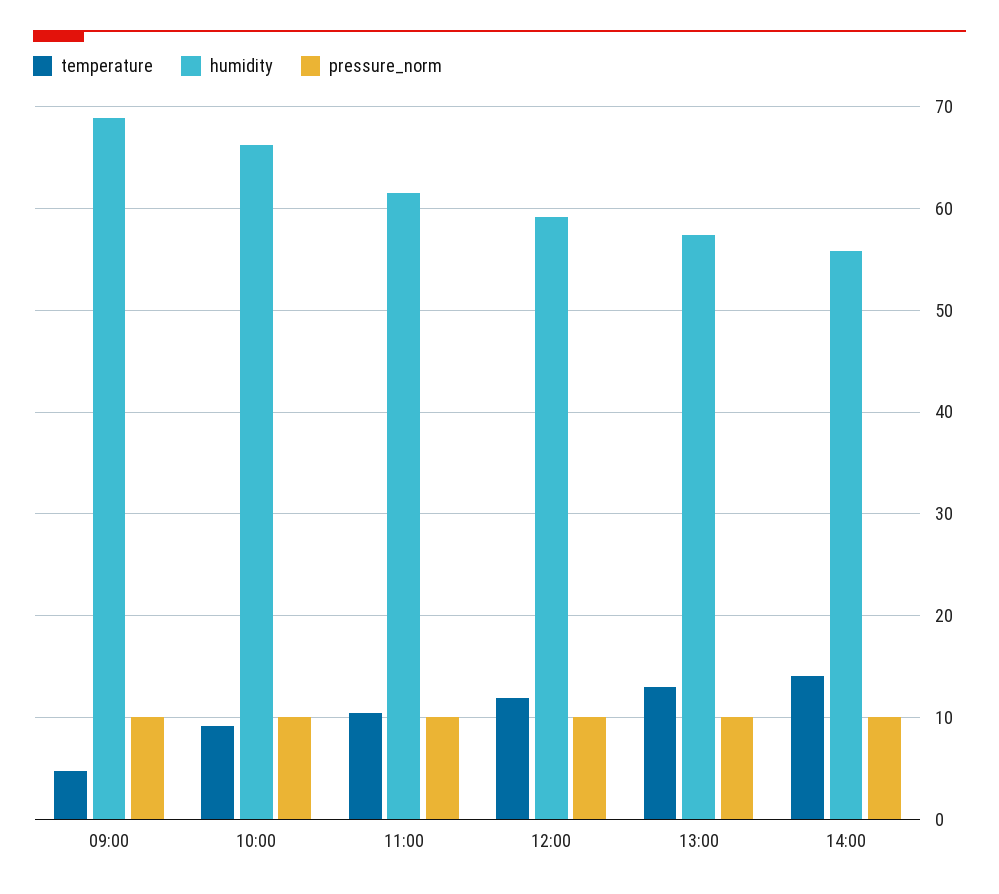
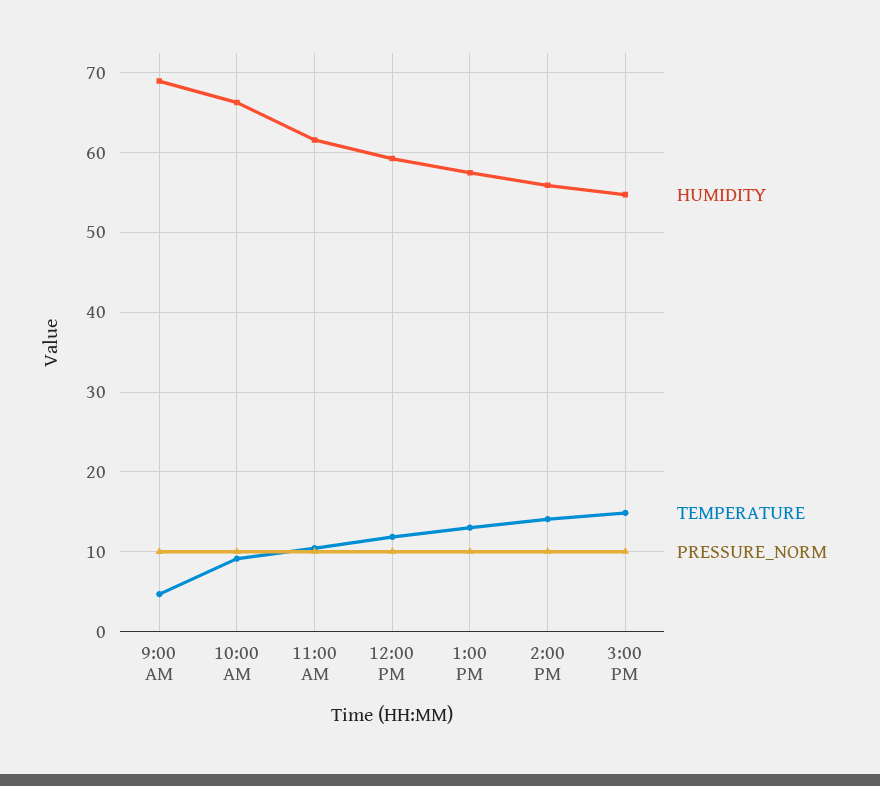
humidity, 3:00 PM: none -> 55
temperature, 3:00 PM: none -> 15
pressure_norm, 3:00 PM: none -> 10

